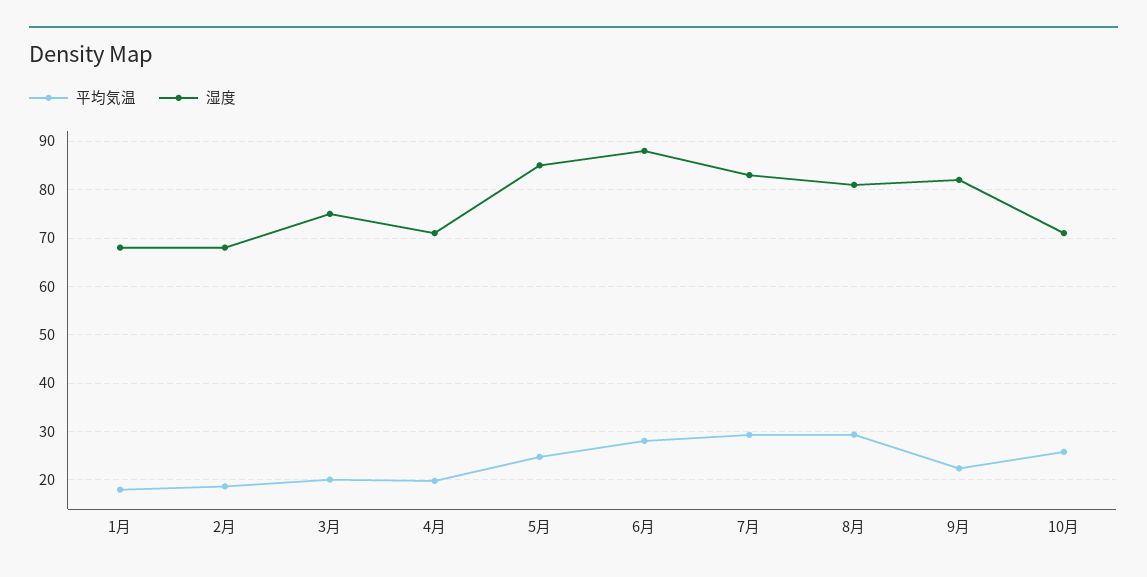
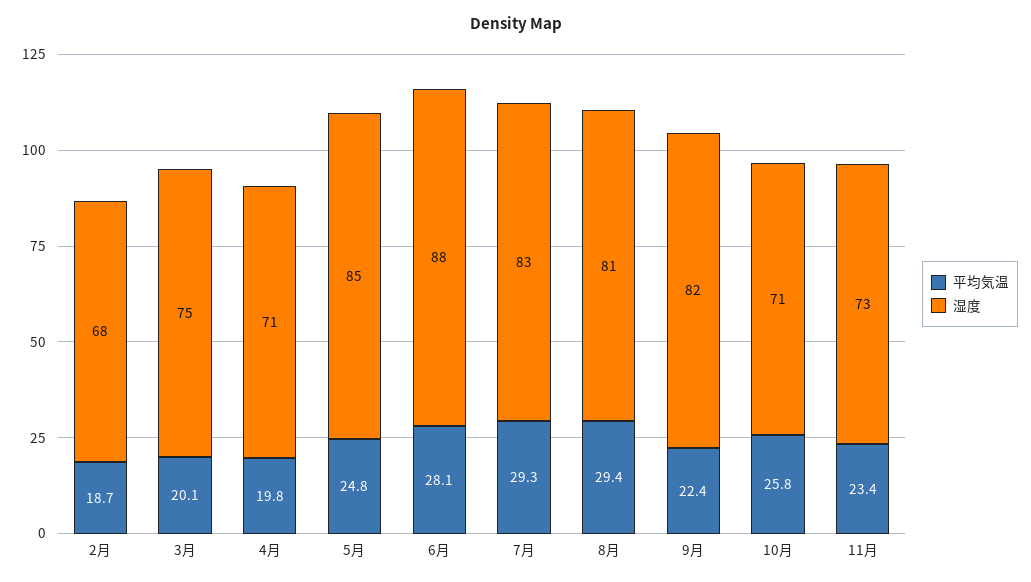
平均気温, 1月: 18 -> none
湿度, 1月: 68 -> none
平均気温, 11月: none -> 23.4
湿度, 11月: none -> 73

